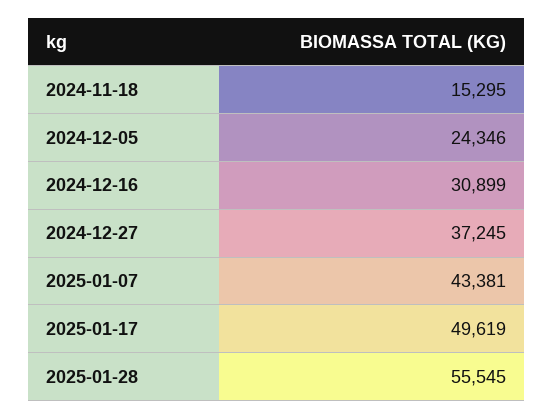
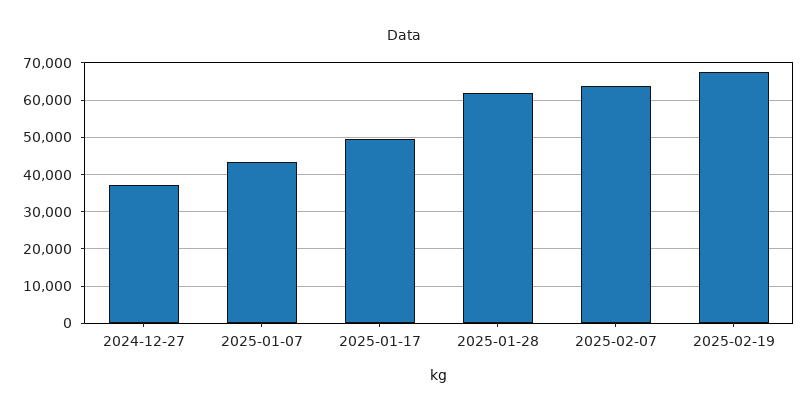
2024-11-18: 15295 -> none
2024-12-05: 24346 -> none
2024-12-16: 30899 -> none
2025-01-28: 55545 -> 62000
2025-02-07: none -> 64000
2025-02-19: none -> 68000

